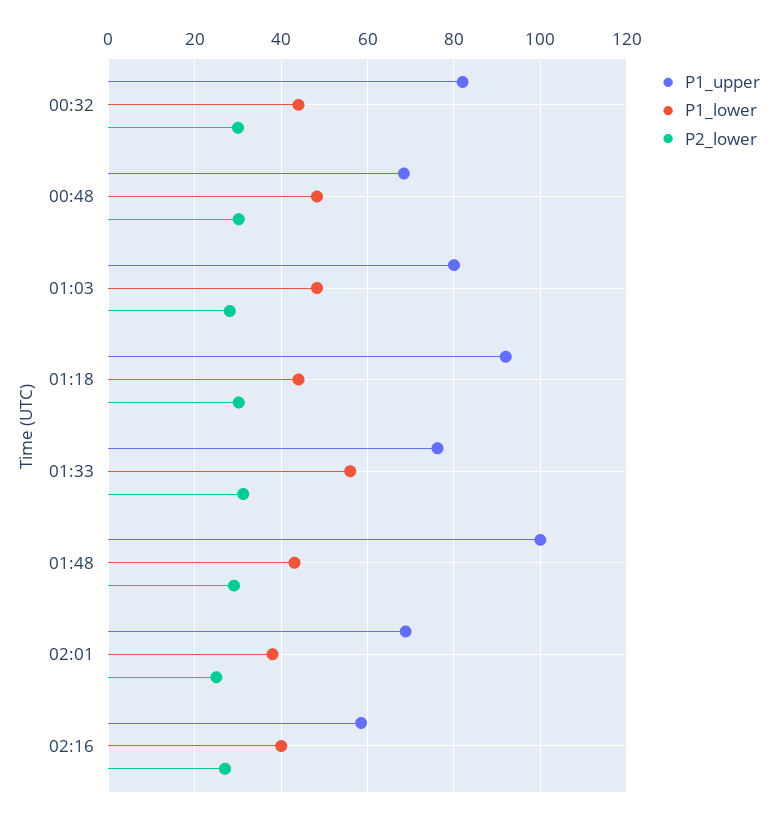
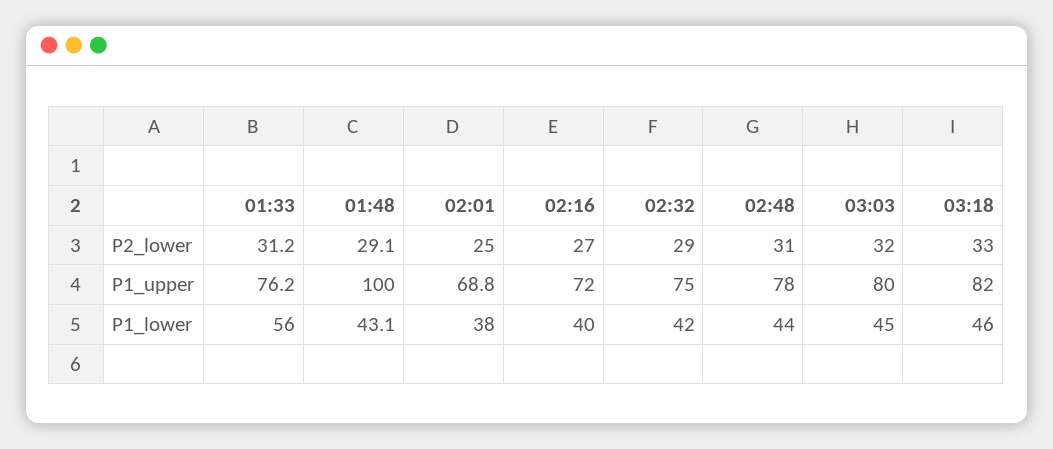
P1_upper, 00:32: 82 -> none
P1_lower, 00:32: 44 -> none
P2_lower, 00:32: 30 -> none
P1_upper, 00:48: 68 -> none
P1_lower, 00:48: 48 -> none
P2_lower, 00:48: 30 -> none
P1_upper, 01:03: 80 -> none
P1_lower, 01:03: 48 -> none
P2_lower, 01:03: 28 -> none
P1_upper, 01:18: 92 -> none
P1_lower, 01:18: 44 -> none
P2_lower, 01:18: 30 -> none
P1_upper, 02:16: 58 -> 72
P2_lower, 02:32: none -> 29
P2_lower, 02:48: none -> 31
P2_lower, 03:03: none -> 32
P2_lower, 03:18: none -> 33
P1_upper, 02:32: none -> 75
P1_upper, 02:48: none -> 78
P1_upper, 03:03: none -> 80
P1_upper, 03:18: none -> 82
P1_lower, 02:32: none -> 42
P1_lower, 02:48: none -> 44
P1_lower, 03:03: none -> 45
P1_lower, 03:18: none -> 46

